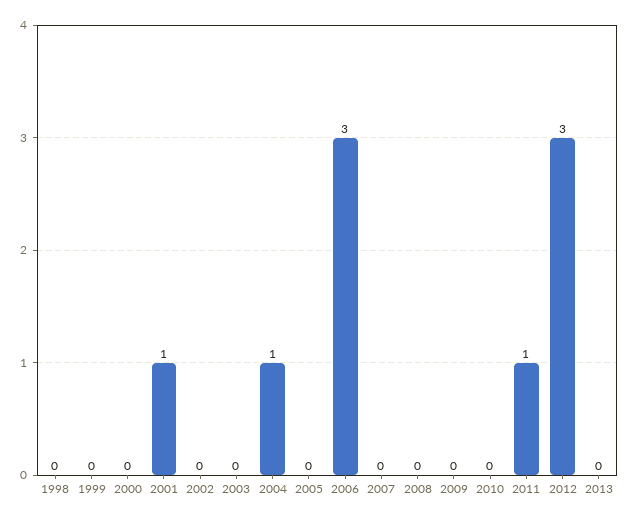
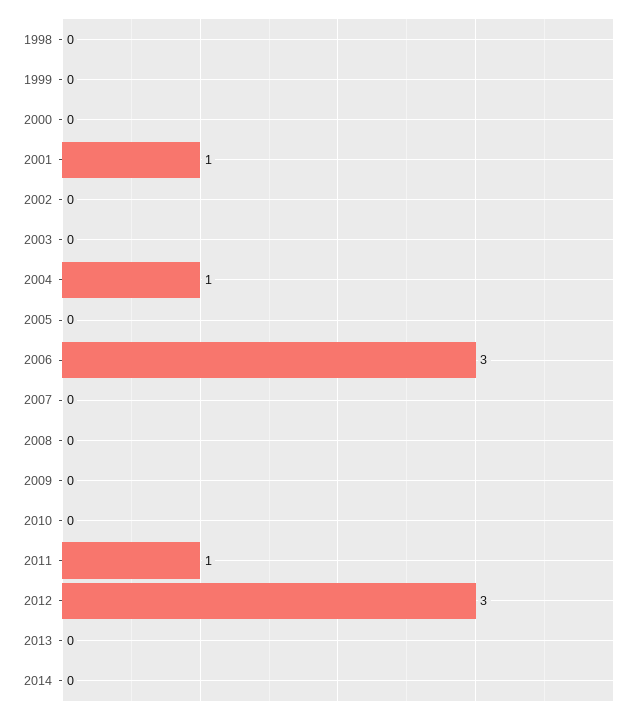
2014: none -> 0

